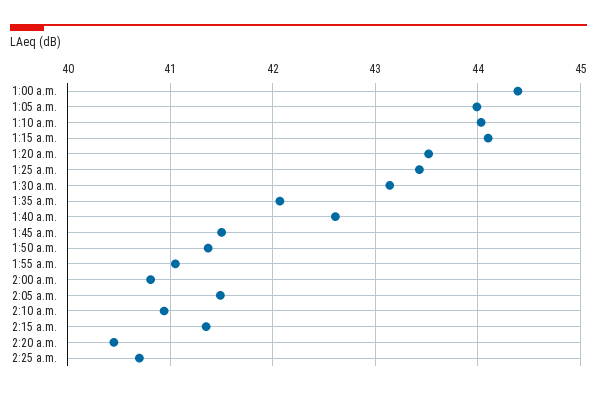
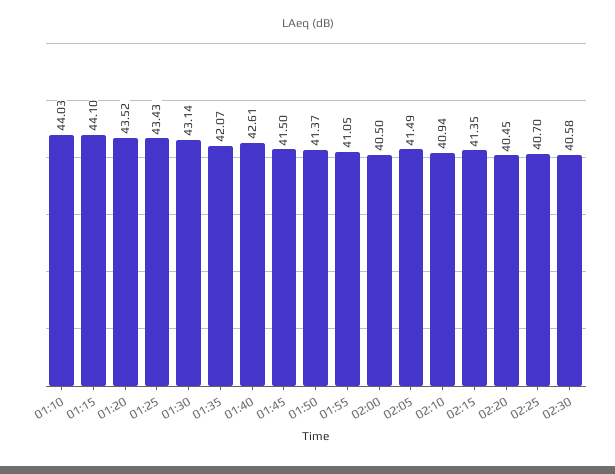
1:00 a.m.: 44.4 -> none
1:05 a.m.: 44 -> none
2:00 a.m.: 40.8 -> 40.5
02:30: none -> 40.58

